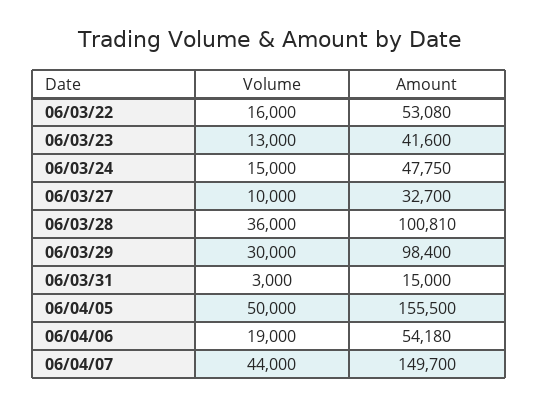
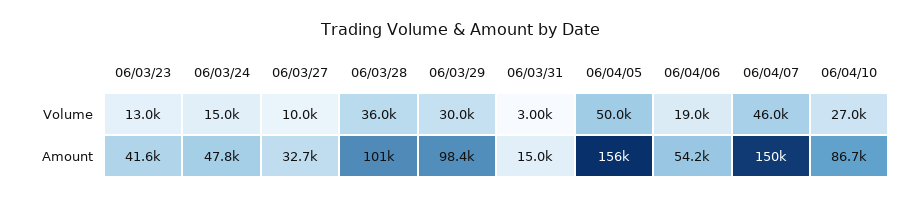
Volume, 06/03/22: 16000 -> none
Amount, 06/03/22: 53080 -> none
Volume, 06/04/07: 44000 -> 46000
Volume, 06/04/10: none -> 27000
Amount, 06/04/10: none -> 86700

